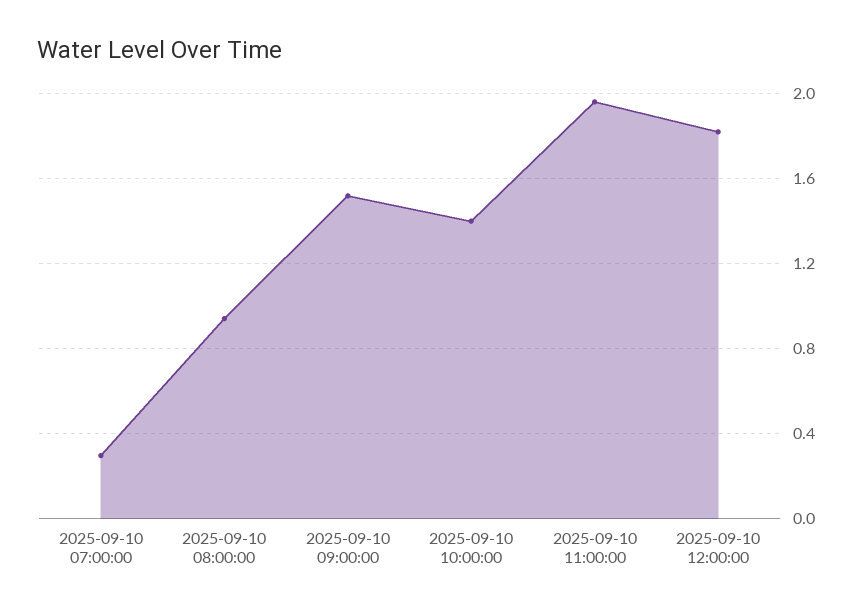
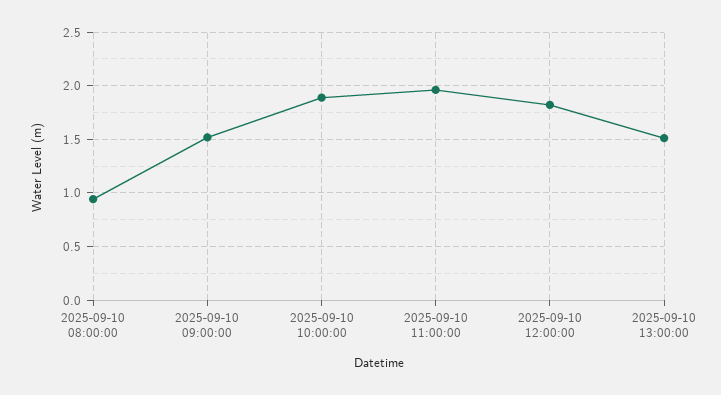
2025-09-10 07:00:00: 0.3 -> none
2025-09-10 10:00:00: 1.4 -> 1.9
2025-09-10 13:00:00: none -> 1.5

